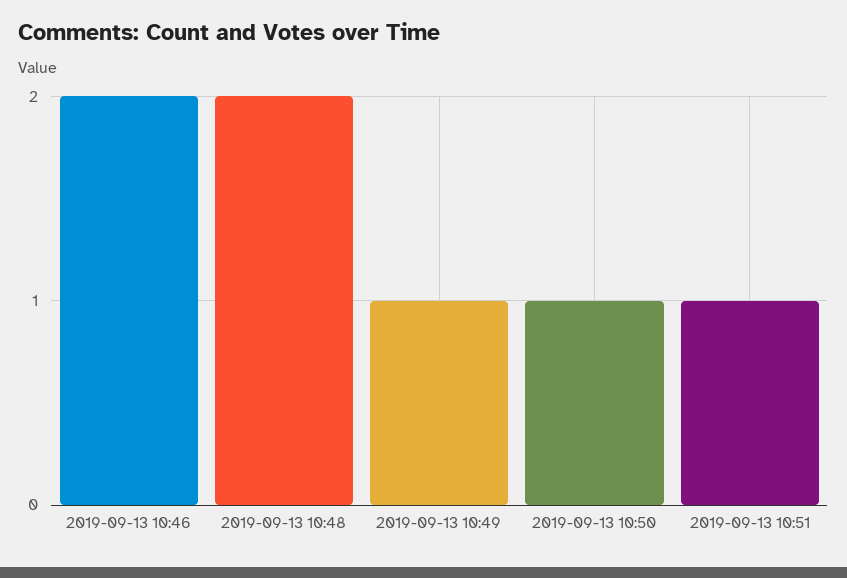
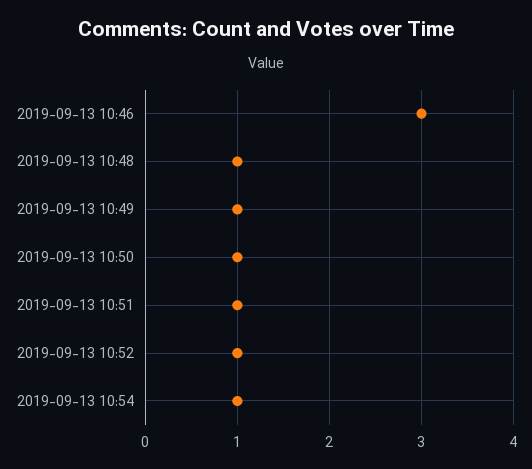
2019-09-13 10:46: 2 -> 3
2019-09-13 10:48: 2 -> 1
2019-09-13 10:52: none -> 1
2019-09-13 10:54: none -> 1

